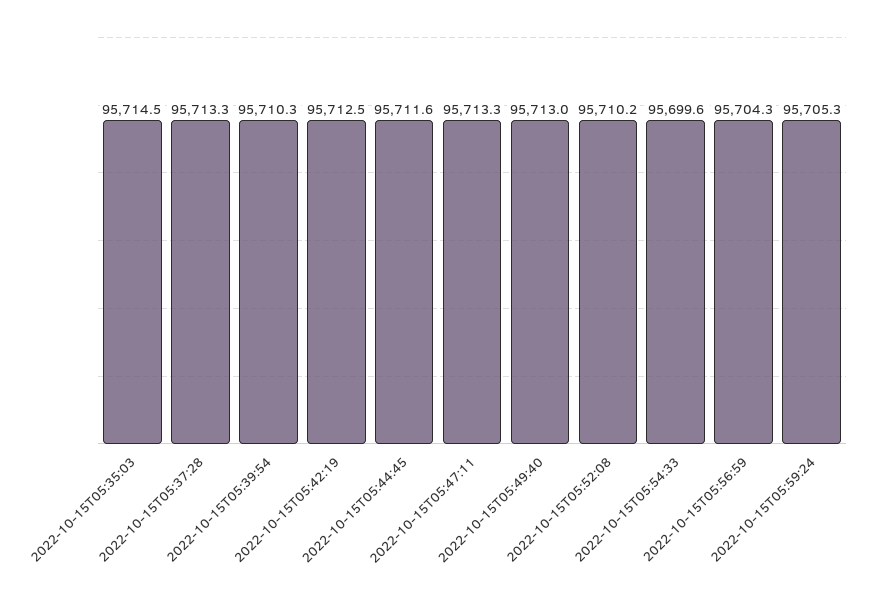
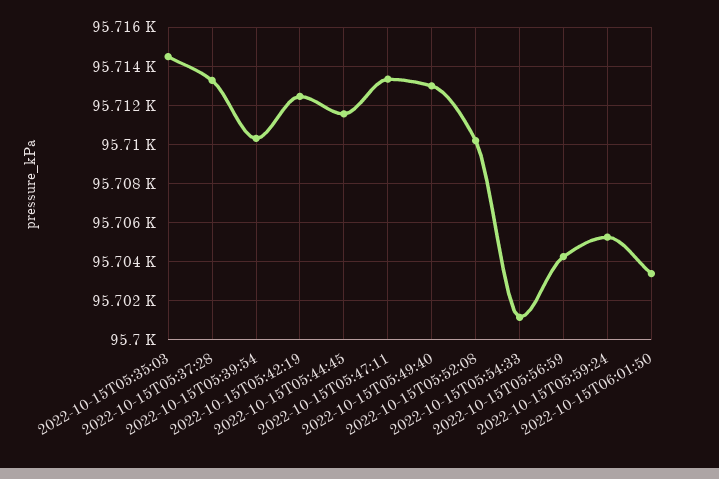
2022-10-15T05:54:33: 95699.6 -> 95701
2022-10-15T06:01:50: none -> 95703.5

